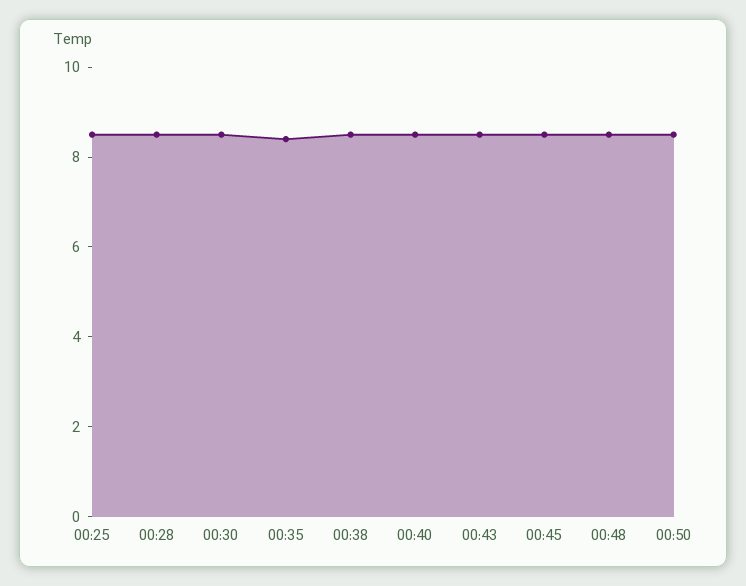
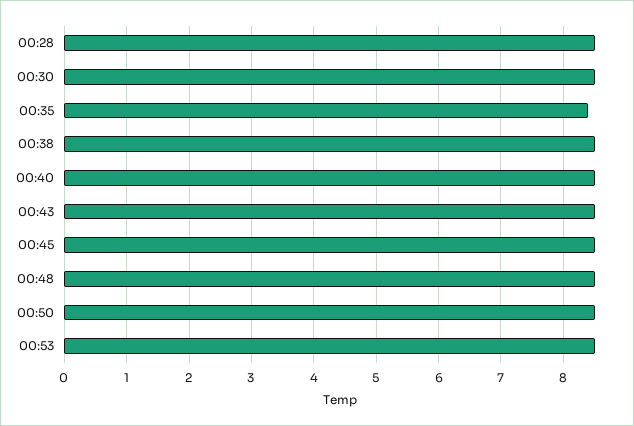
00:25: 8.5 -> none
00:53: none -> 8.5

